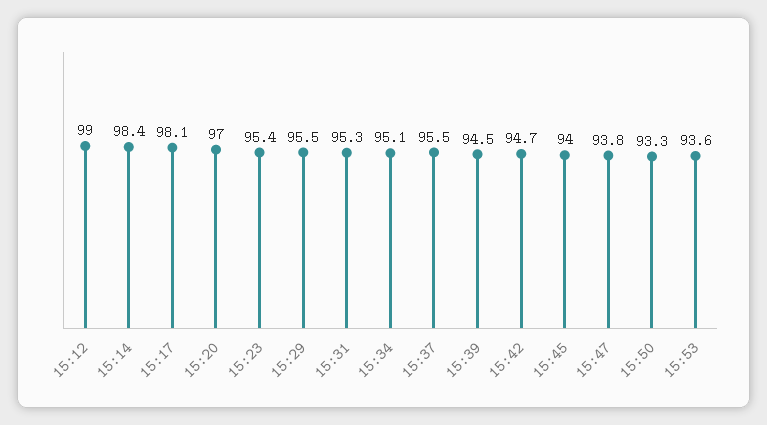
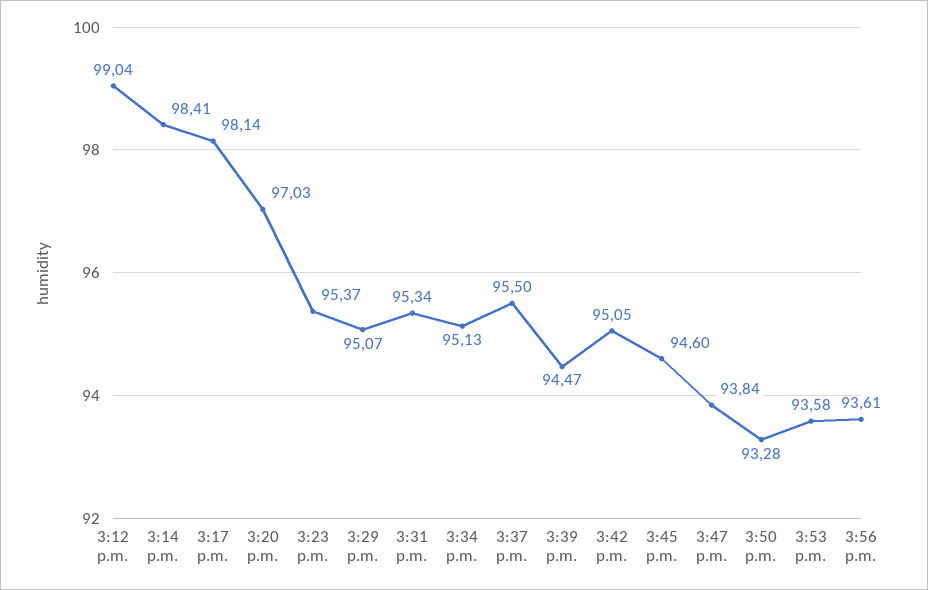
15:29: 95.5 -> 95.07
15:42: 94.7 -> 95.05
15:45: 94 -> 94.6
3:56 p.m.: none -> 93.61

